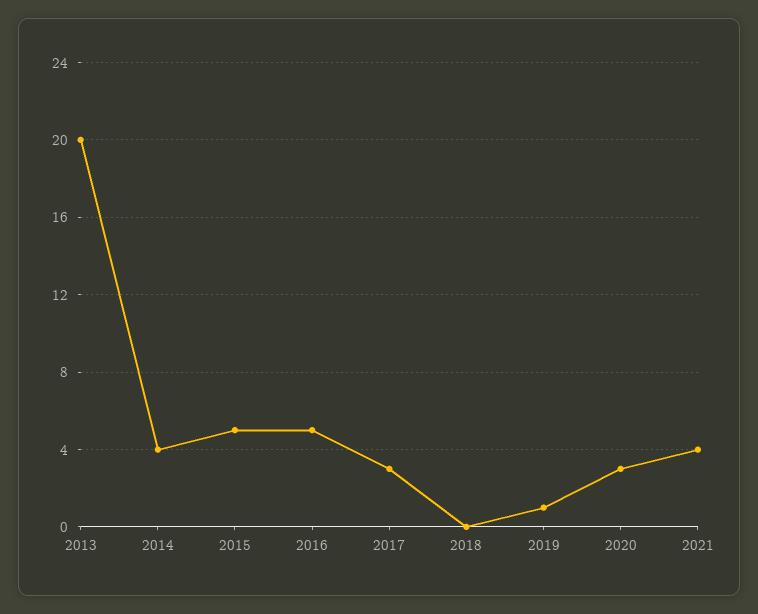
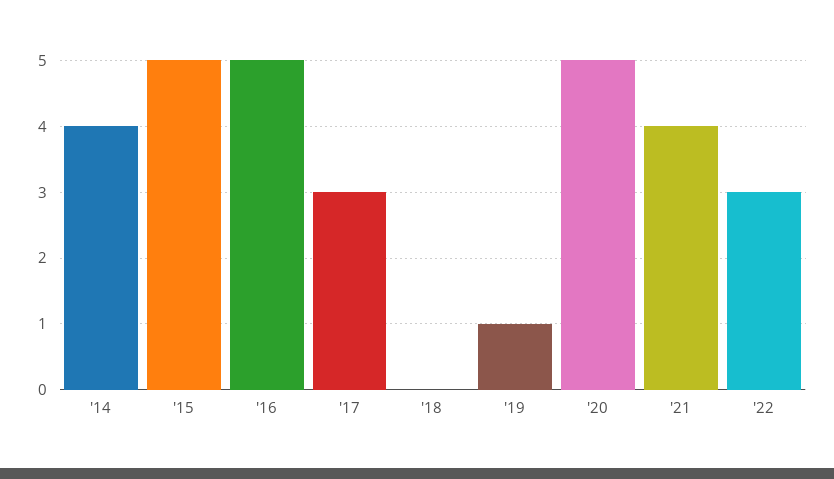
2013: 20 -> none
2020: 3 -> 5
'22: none -> 3

